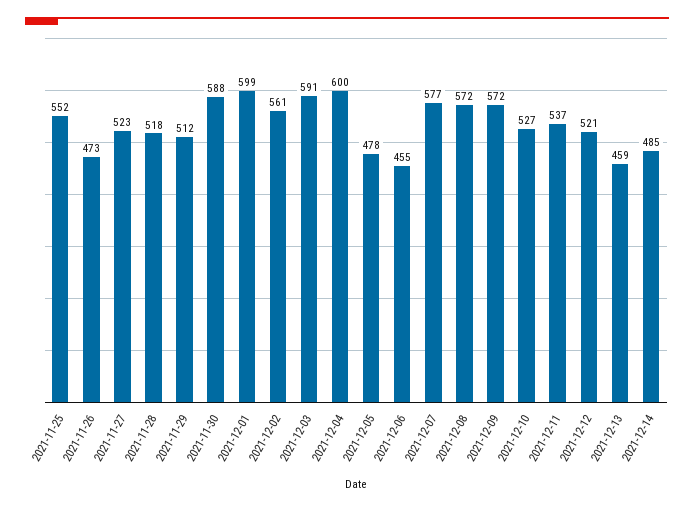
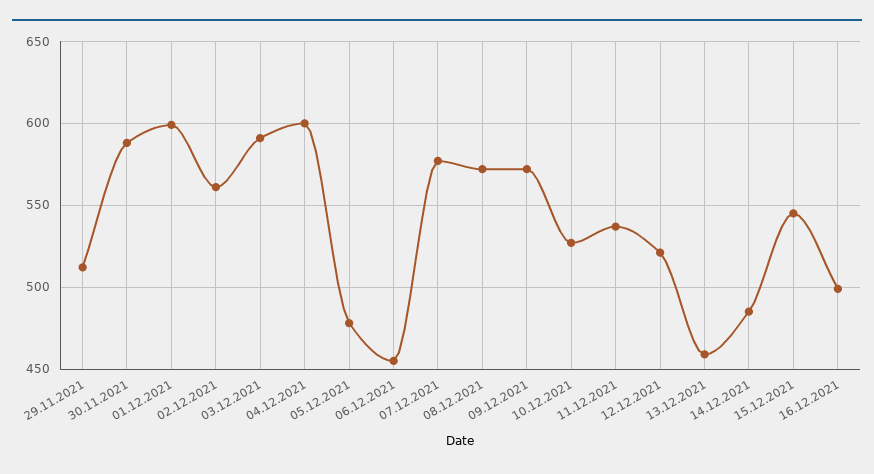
2021-11-25: 552 -> none
2021-11-26: 473 -> none
2021-11-27: 523 -> none
2021-11-28: 518 -> none
15.12.2021: none -> 545
16.12.2021: none -> 500

